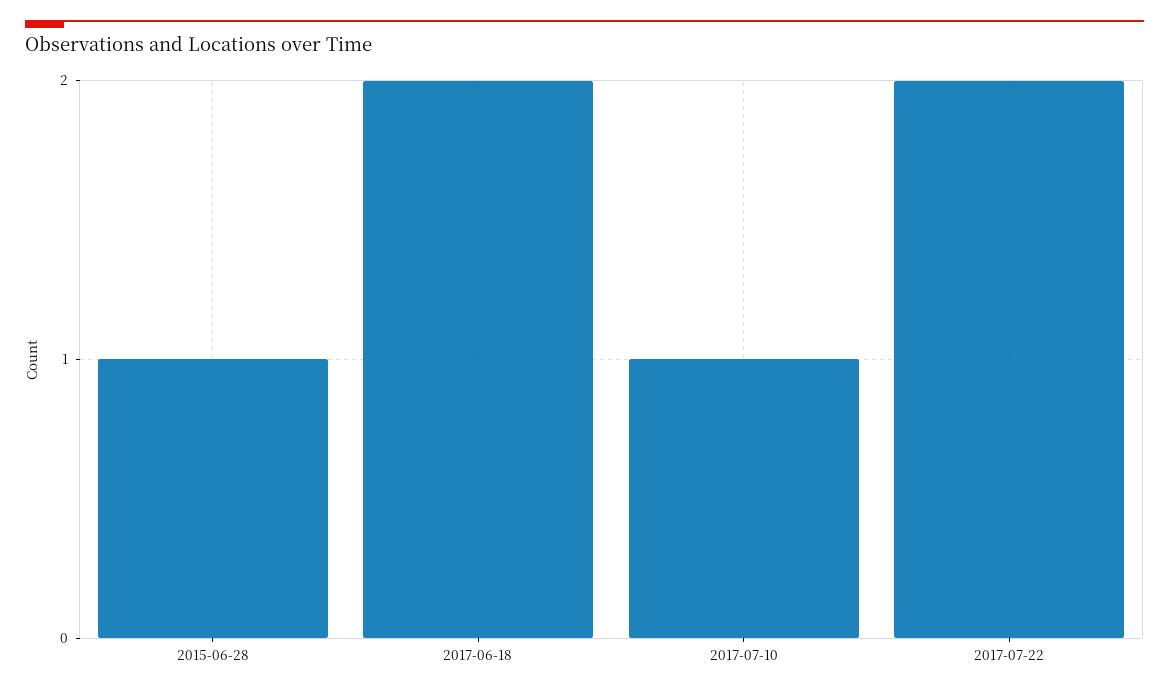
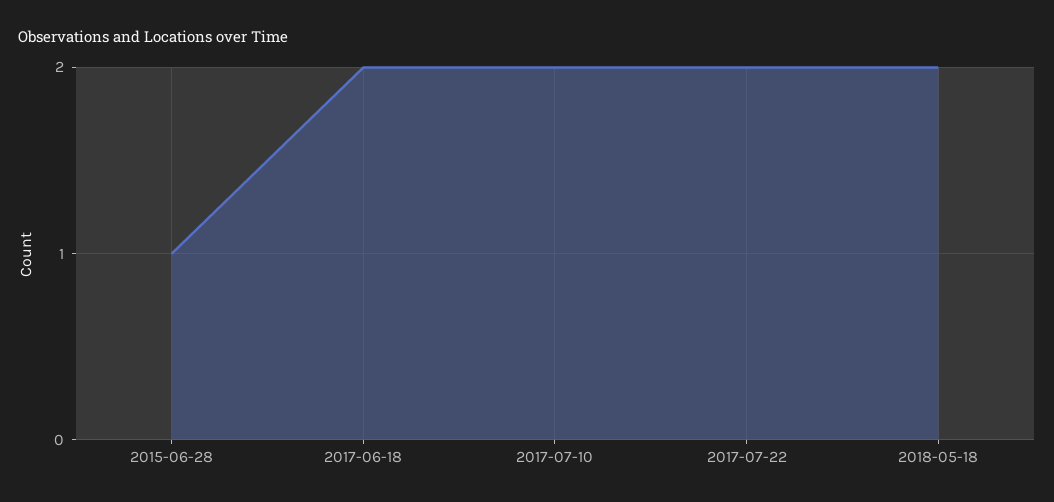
2017-07-10: 1 -> 2
2018-05-18: none -> 2

